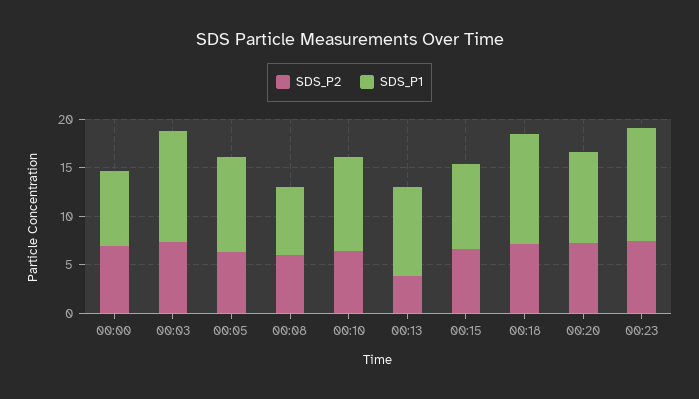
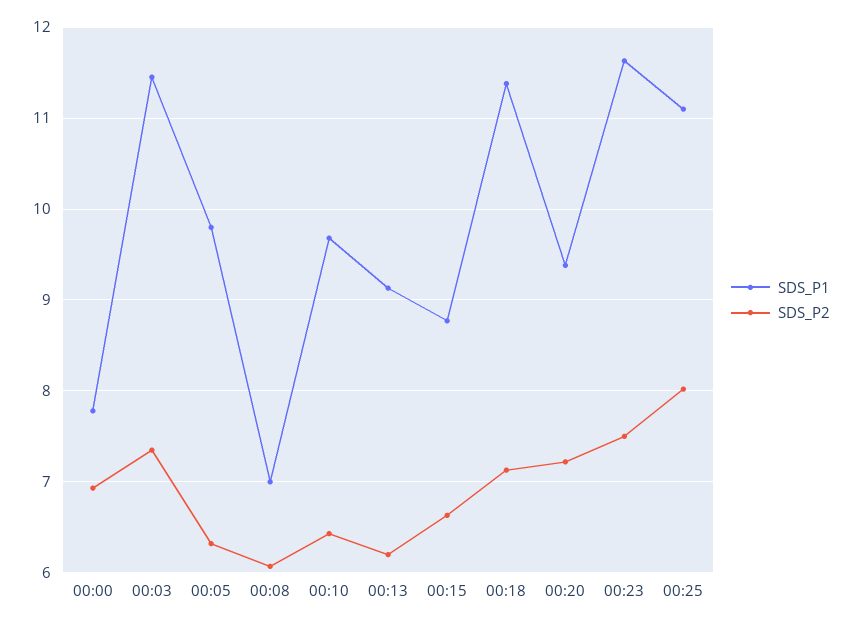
SDS_P2, 00:13: 4 -> 6.2
SDS_P1, 00:25: none -> 11.1
SDS_P2, 00:25: none -> 8

